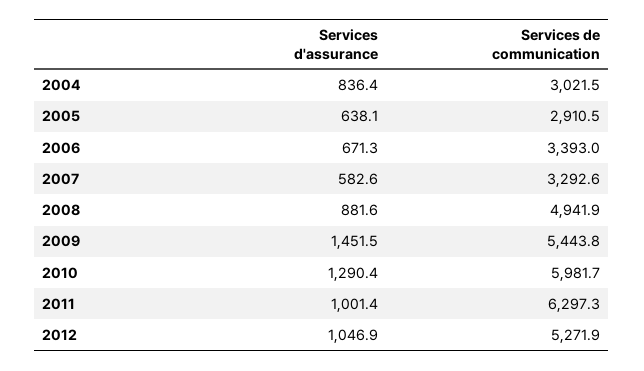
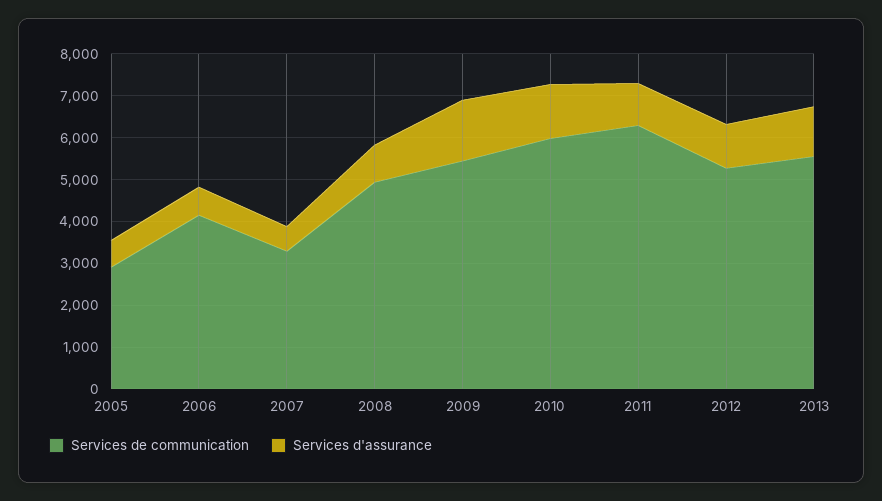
Services d'assurance, 2004: 836.4 -> none
Services de communication, 2004: 3021.5 -> none
Services de communication, 2006: 3393 -> 4200
Services de communication, 2013: none -> 5600
Services d'assurance, 2013: none -> 1200

